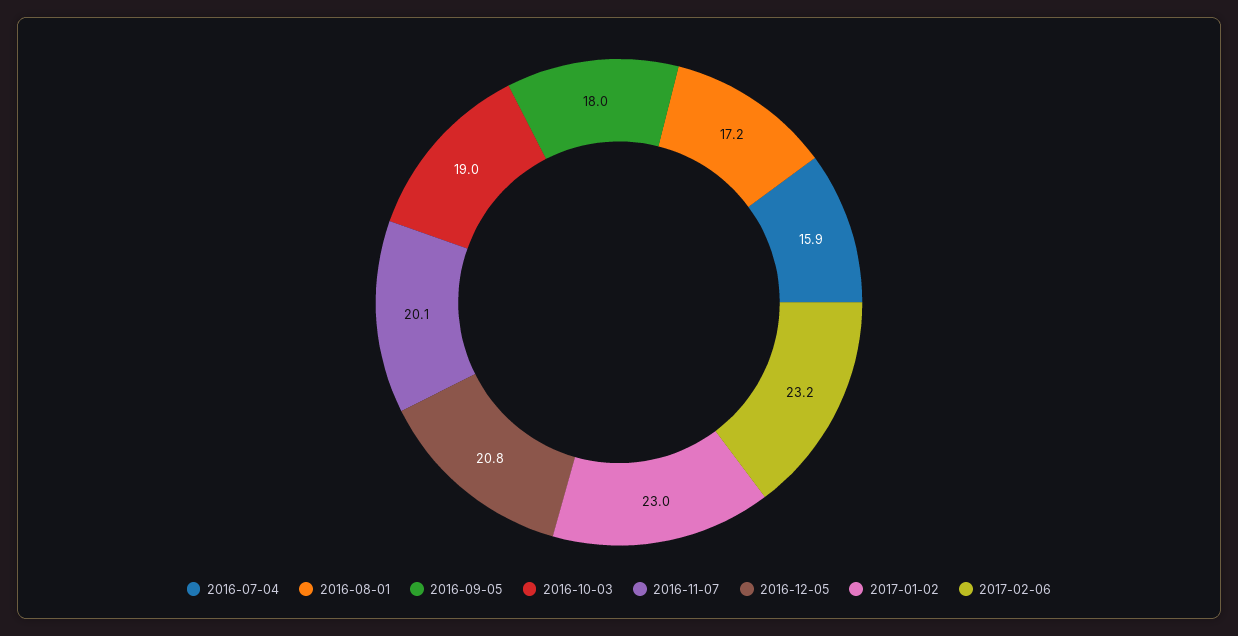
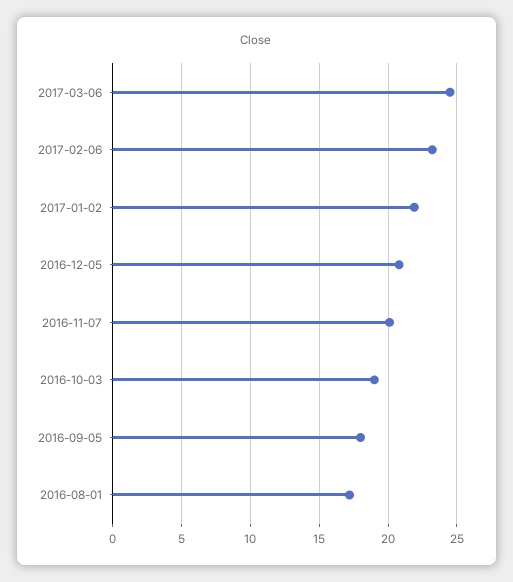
2016-07-04: 15.9 -> none
2017-01-02: 23 -> 22
2017-03-06: none -> 24.5

